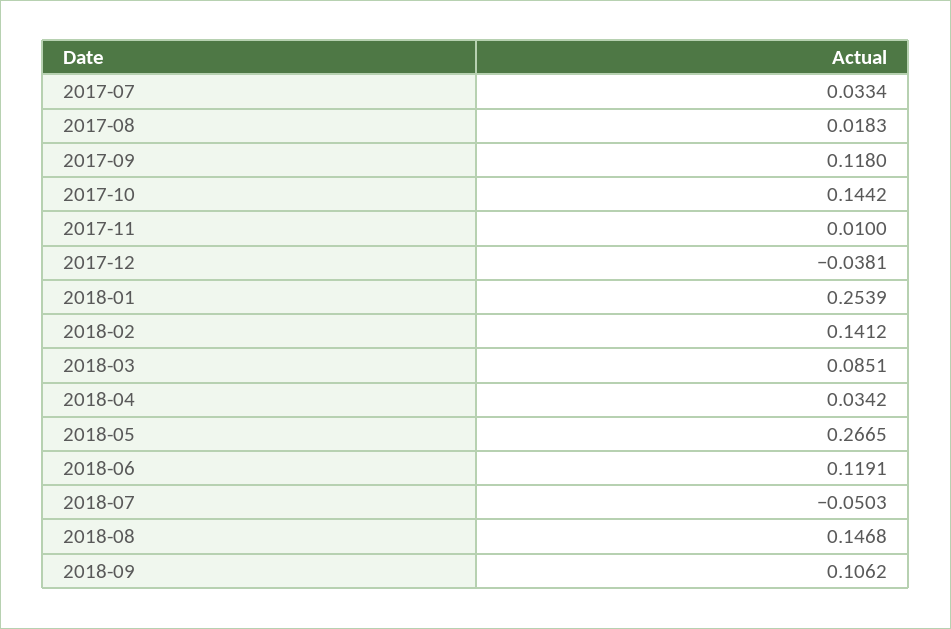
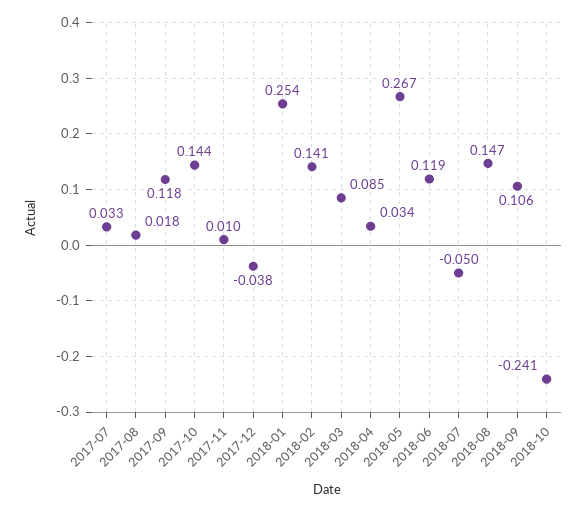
2018-10: none -> -0.241

